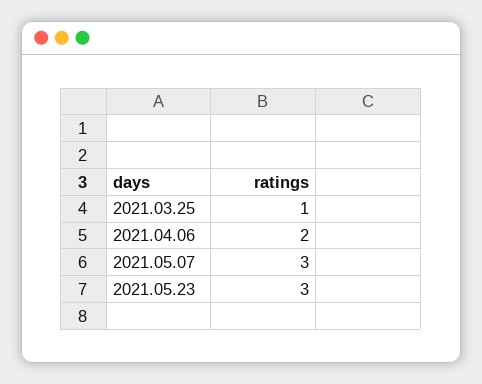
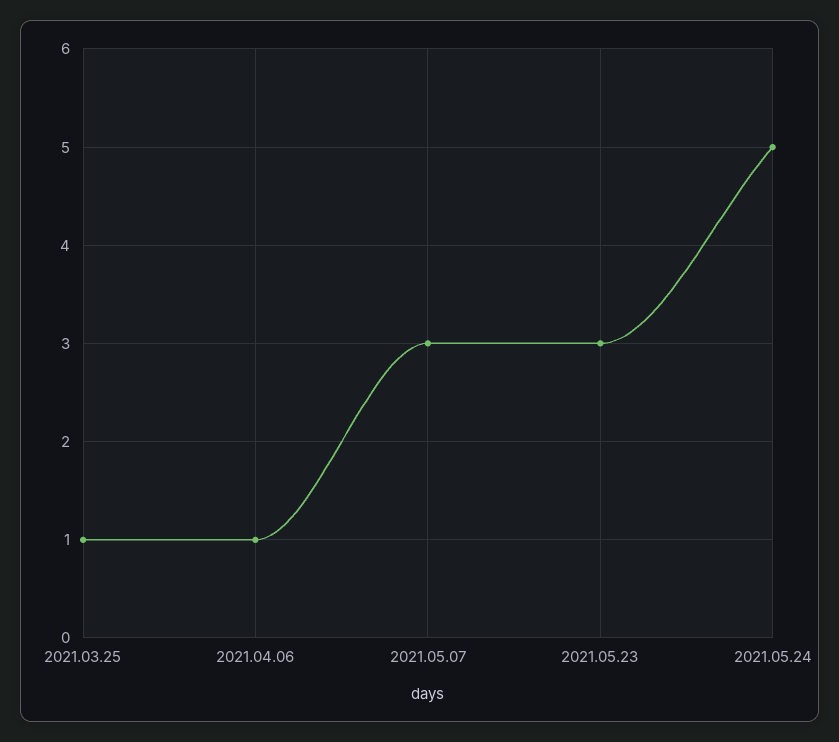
2021.04.06: 2 -> 1
2021.05.24: none -> 5

